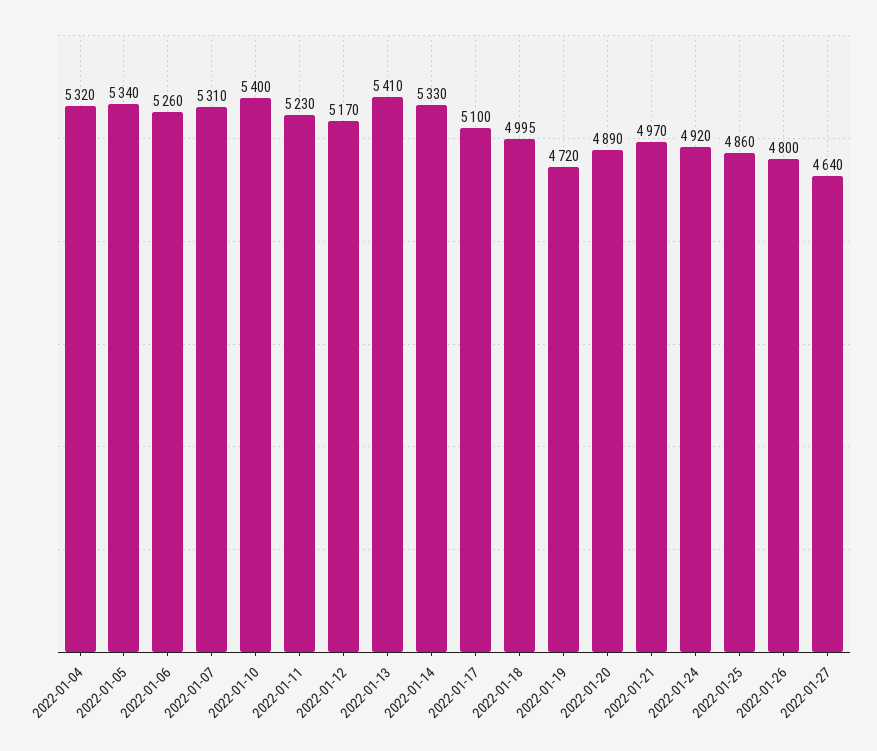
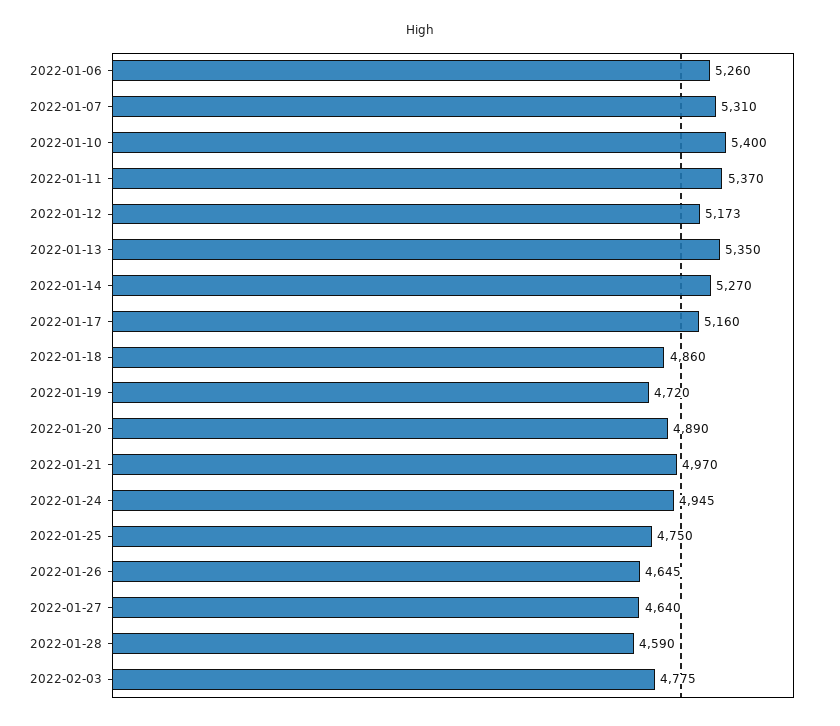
2022-01-04: 5320 -> none
2022-01-05: 5340 -> none
2022-01-11: 5230 -> 5370
2022-01-12: 5170 -> 5173
2022-01-13: 5410 -> 5350
2022-01-14: 5330 -> 5270
2022-01-17: 5100 -> 5160
2022-01-18: 4995 -> 4860
2022-01-24: 4920 -> 4945
2022-01-25: 4860 -> 4750
2022-01-26: 4800 -> 4645
2022-01-28: none -> 4590
2022-02-03: none -> 4775

